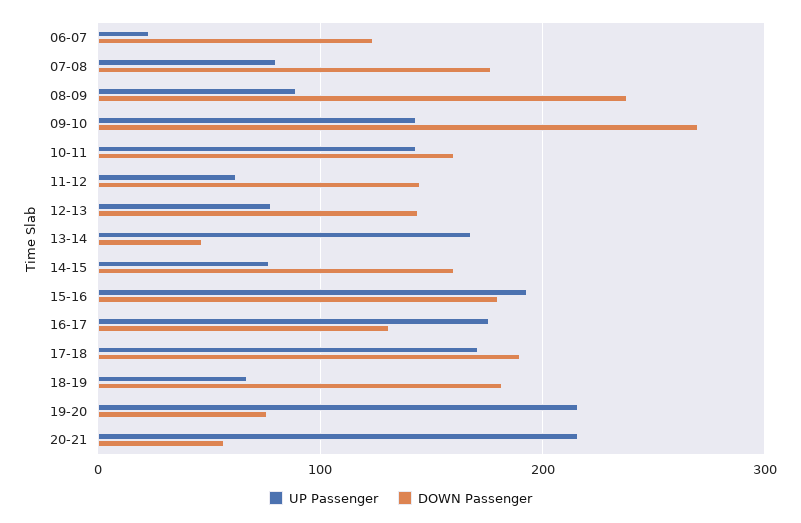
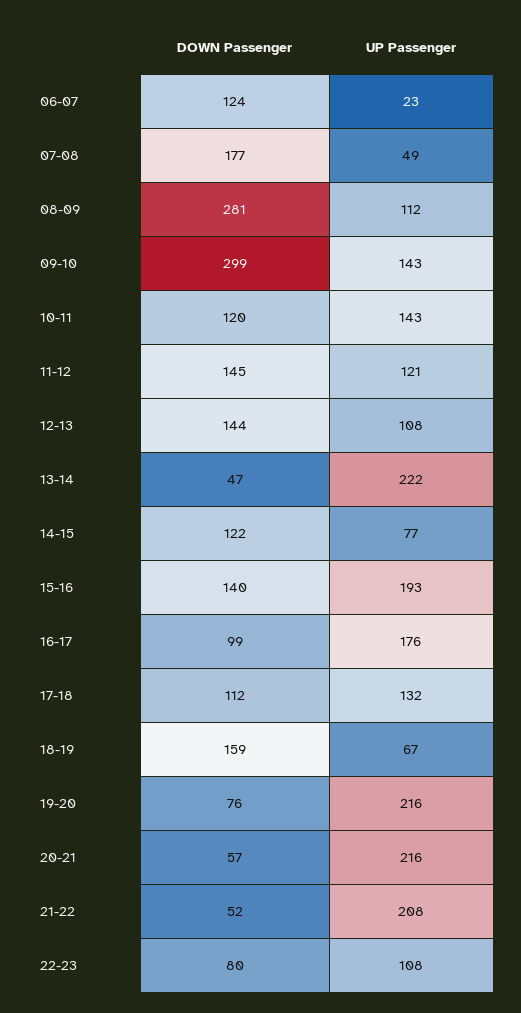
UP Passenger, 07-08: 80 -> 49
UP Passenger, 08-09: 90 -> 112
DOWN Passenger, 08-09: 240 -> 281
DOWN Passenger, 09-10: 270 -> 299
DOWN Passenger, 10-11: 160 -> 120
UP Passenger, 11-12: 60 -> 121
UP Passenger, 12-13: 80 -> 108
UP Passenger, 13-14: 170 -> 222
DOWN Passenger, 14-15: 160 -> 122
DOWN Passenger, 15-16: 180 -> 140
DOWN Passenger, 16-17: 130 -> 99
UP Passenger, 17-18: 170 -> 132
DOWN Passenger, 17-18: 190 -> 112
DOWN Passenger, 18-19: 180 -> 159
DOWN Passenger, 21-22: none -> 52
UP Passenger, 21-22: none -> 208
DOWN Passenger, 22-23: none -> 80
UP Passenger, 22-23: none -> 108

